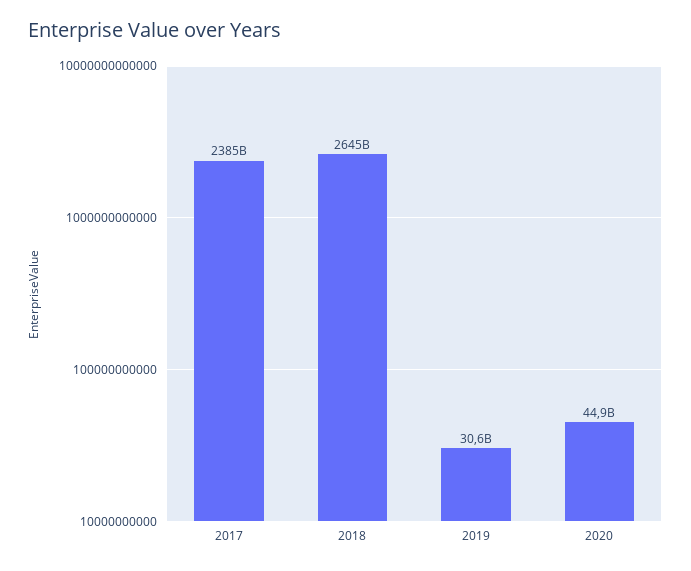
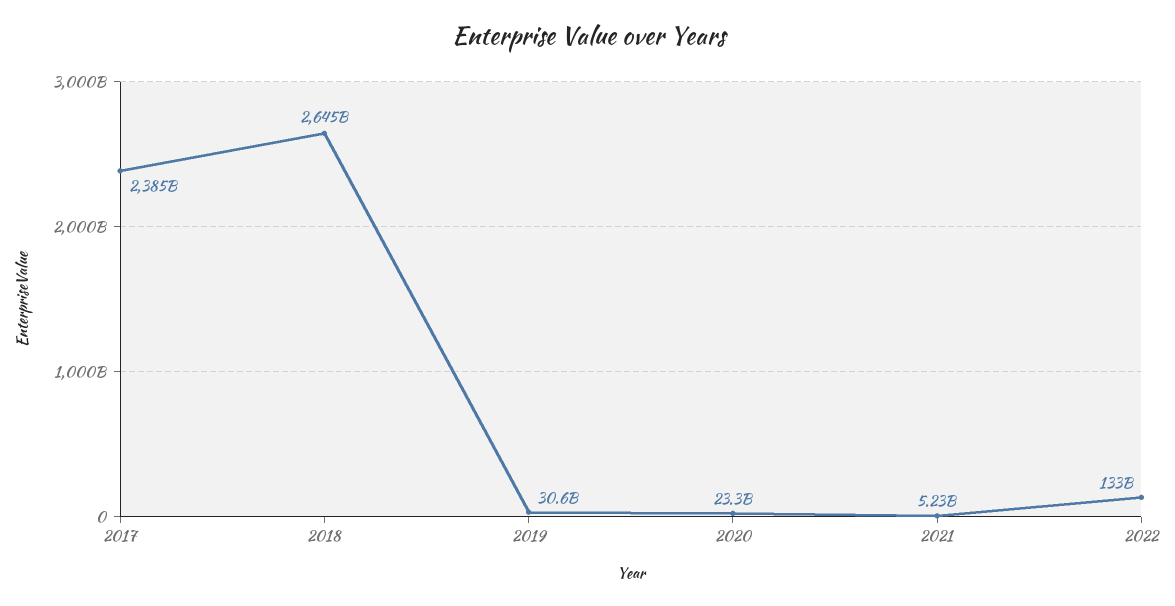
2020: 44900000000 -> 23300000000
2021: none -> 5230000000
2022: none -> 133000000000

